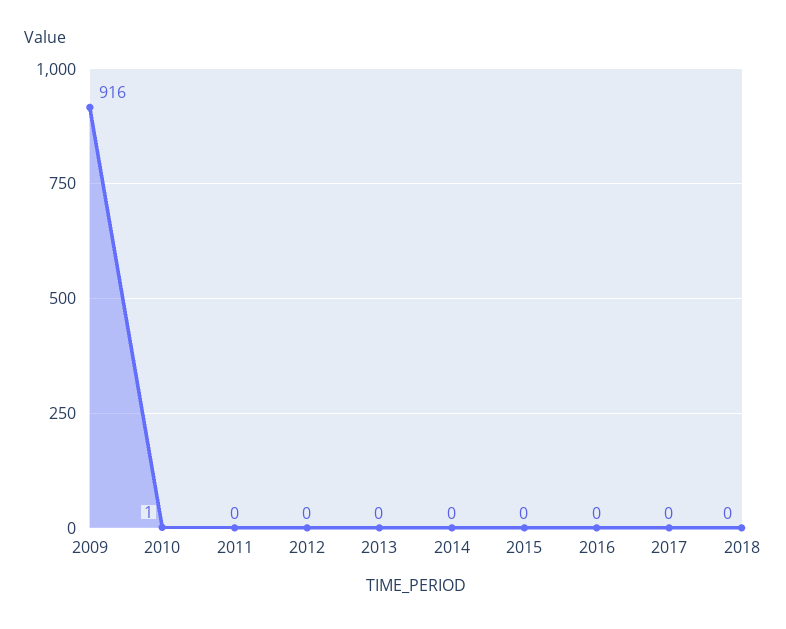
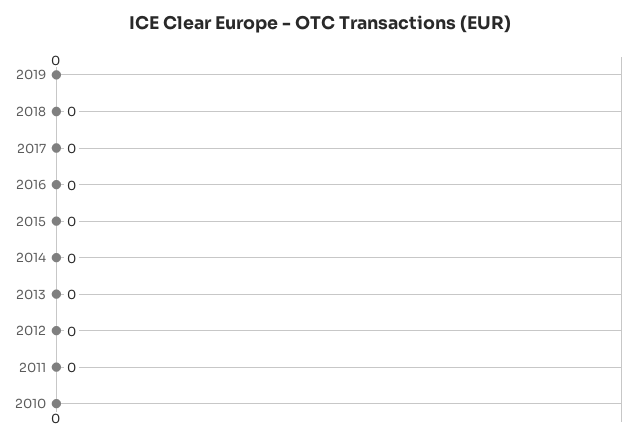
2009: 916 -> none
2010: 1 -> 0
2019: none -> 0

